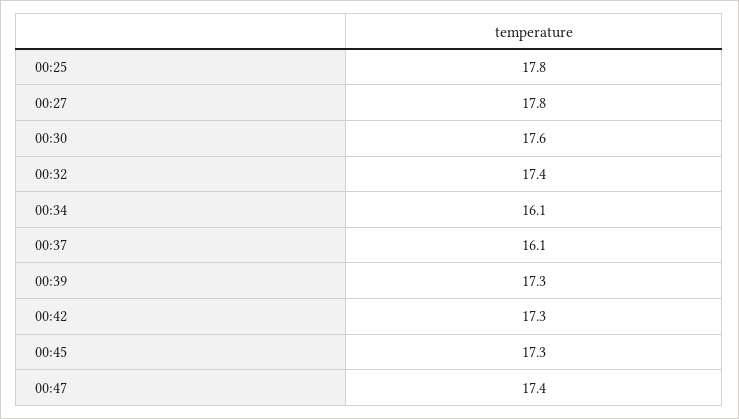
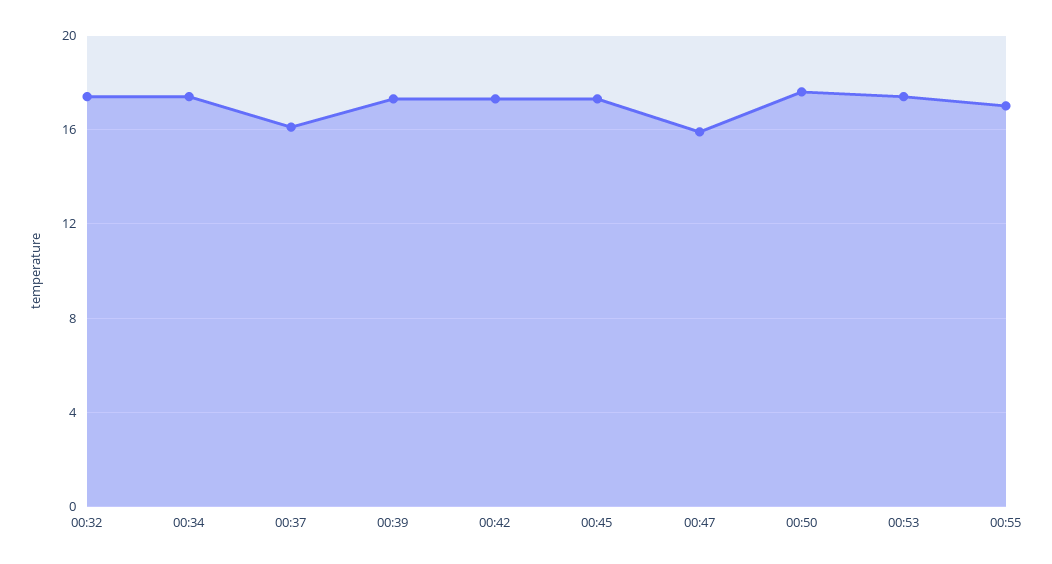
00:25: 17.8 -> none
00:27: 17.8 -> none
00:30: 17.6 -> none
00:34: 16.1 -> 17.5
00:47: 17.4 -> 16
00:50: none -> 17.5
00:53: none -> 17.5
00:55: none -> 17

